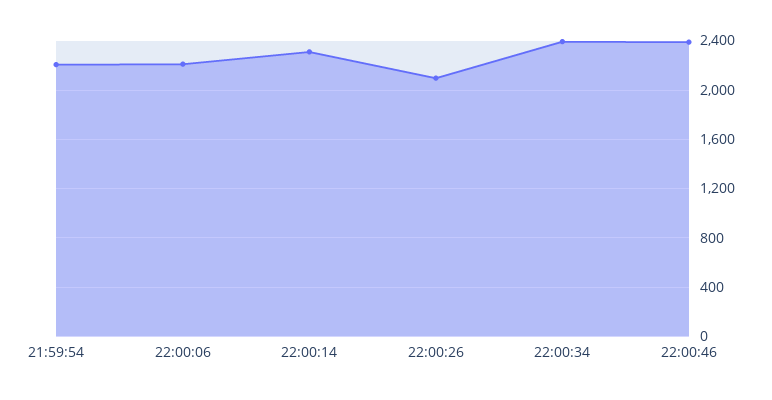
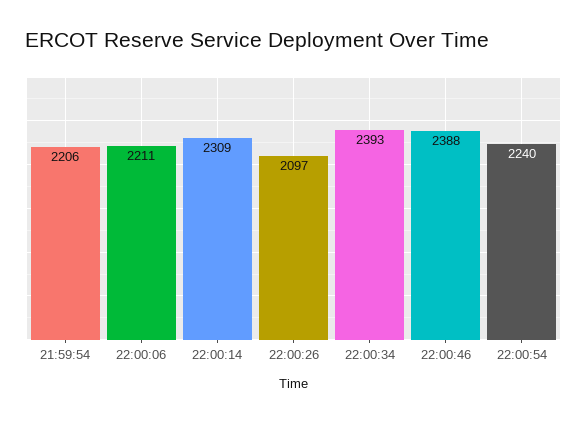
22:00:54: none -> 2240

